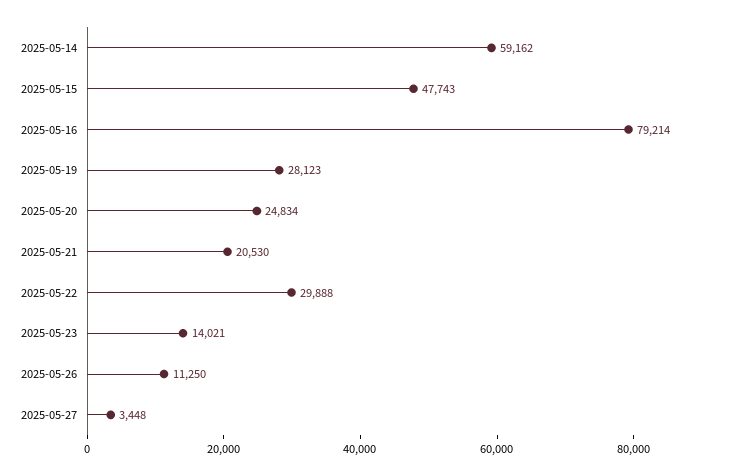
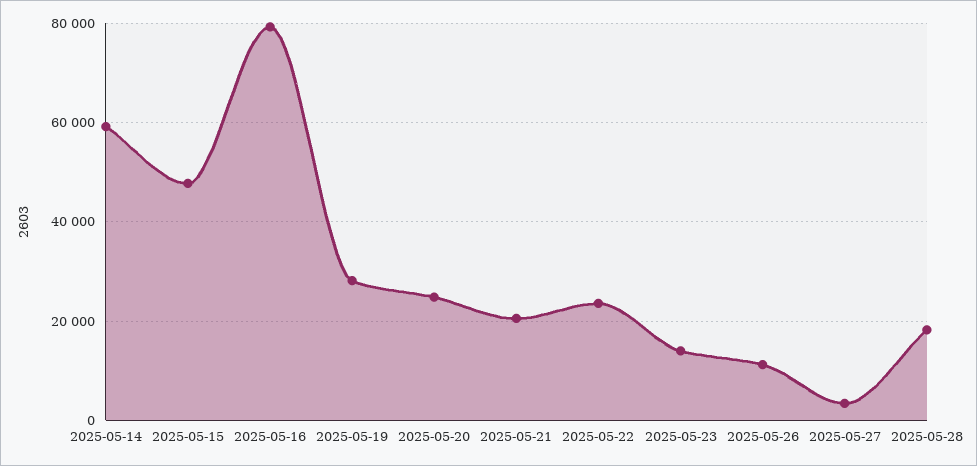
2025-05-22: 29888 -> 24000
2025-05-28: none -> 18000

